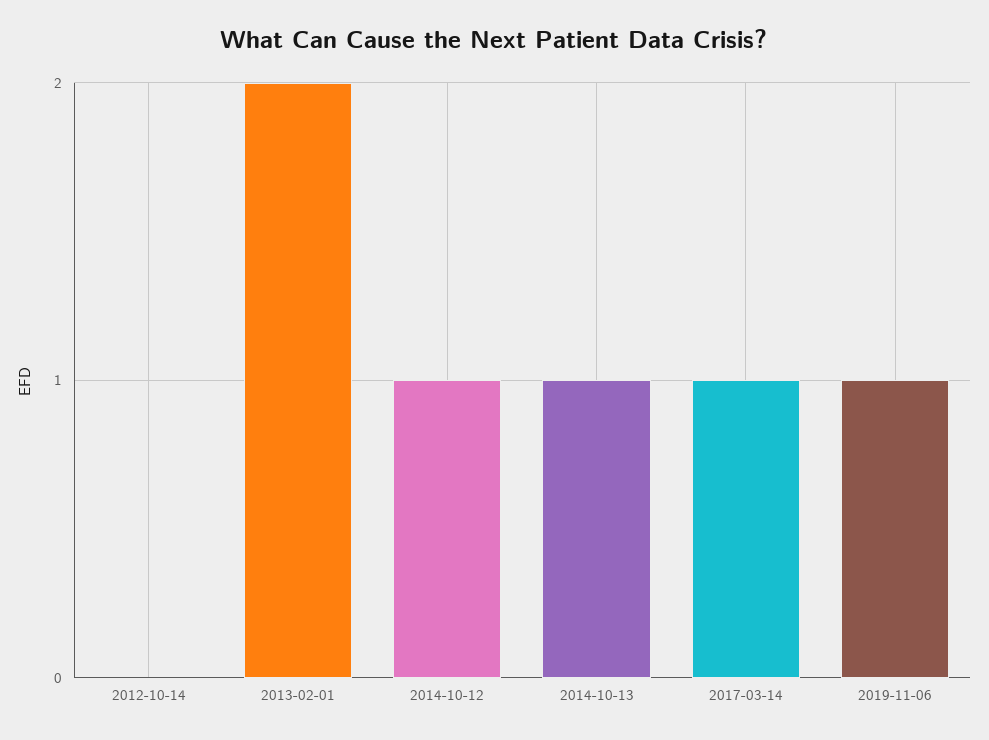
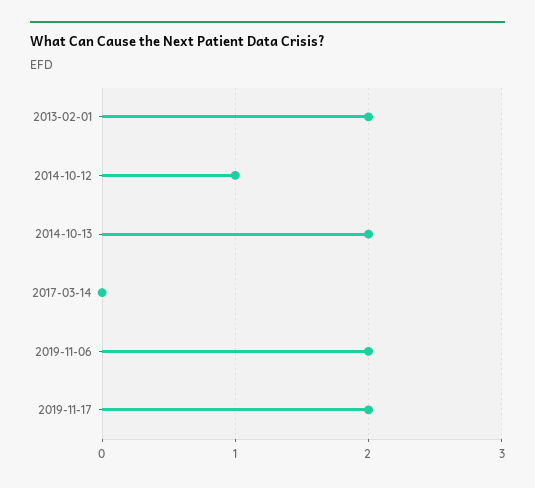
2012-10-14: 0 -> none
2014-10-13: 1 -> 2
2017-03-14: 1 -> 0
2019-11-06: 1 -> 2
2019-11-17: none -> 2

